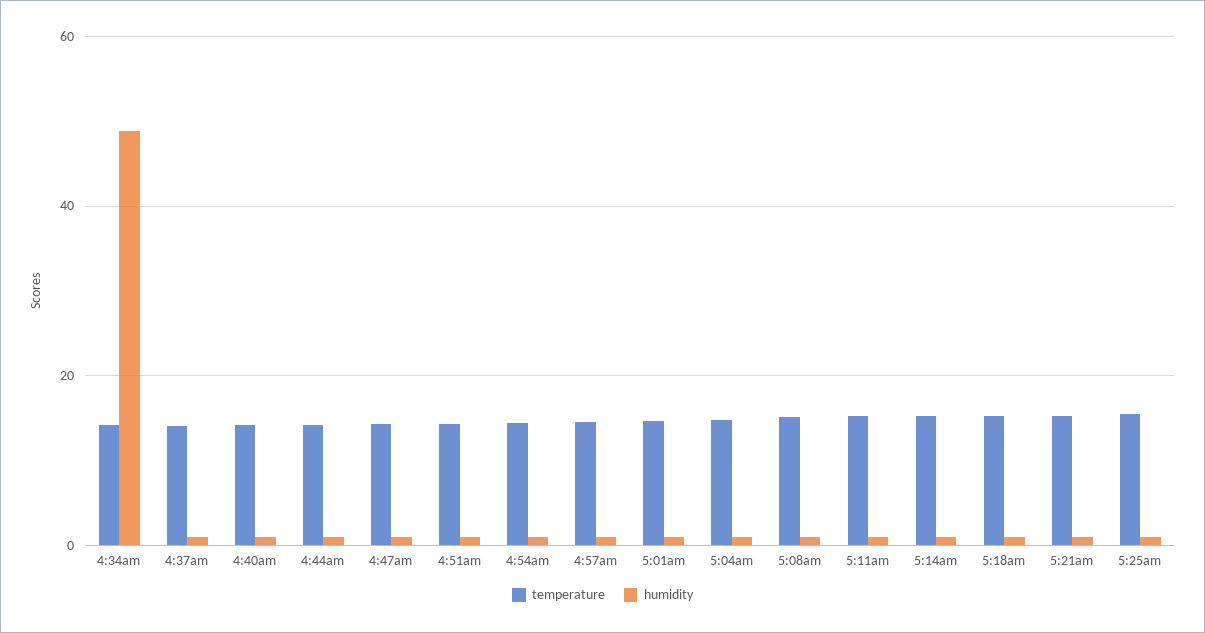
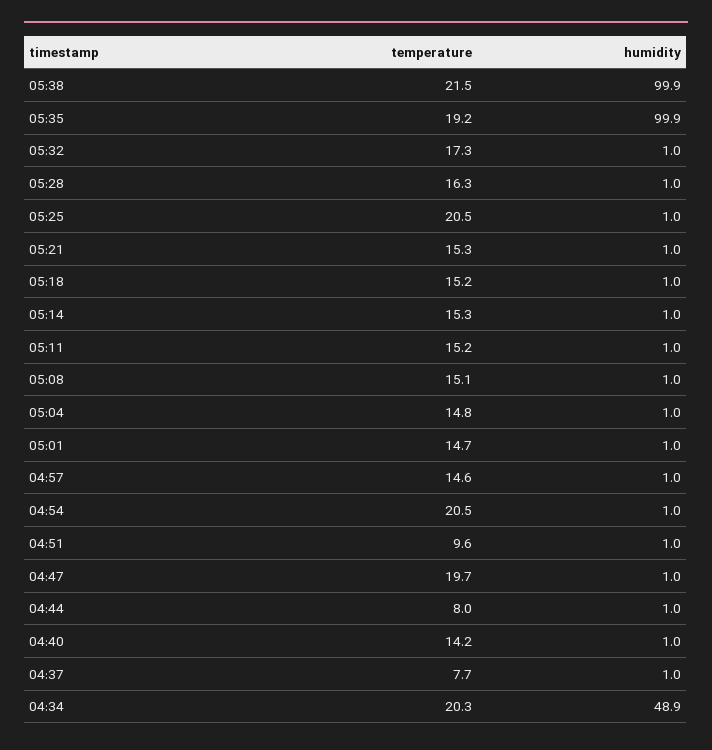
temperature, 4:34am: 14 -> 20.3
temperature, 4:37am: 14 -> 7.7
temperature, 4:44am: 14 -> 8
temperature, 4:47am: 14 -> 19.7
temperature, 4:51am: 14 -> 9.6
temperature, 4:54am: 14 -> 20.5
temperature, 5:25am: 16 -> 20.5
temperature, 05:38: none -> 21.5
humidity, 05:38: none -> 99.9
temperature, 05:35: none -> 19.2
humidity, 05:35: none -> 99.9
temperature, 05:32: none -> 17.3
humidity, 05:32: none -> 1
temperature, 05:28: none -> 16.3
humidity, 05:28: none -> 1

